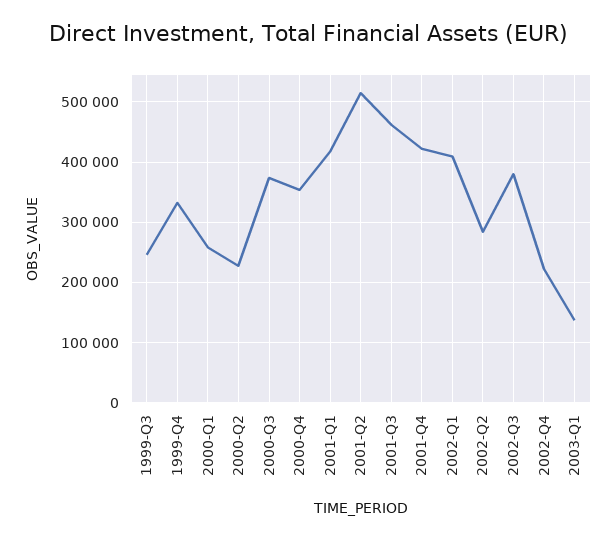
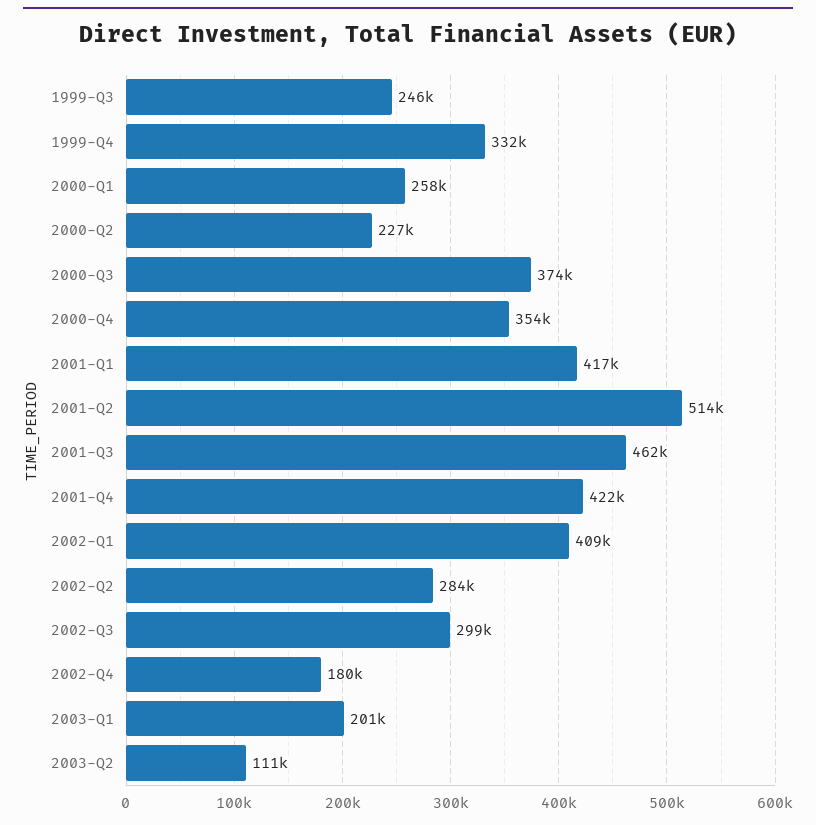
2002-Q3: 380000 -> 299000
2002-Q4: 220000 -> 180000
2003-Q1: 140000 -> 201000
2003-Q2: none -> 111000

